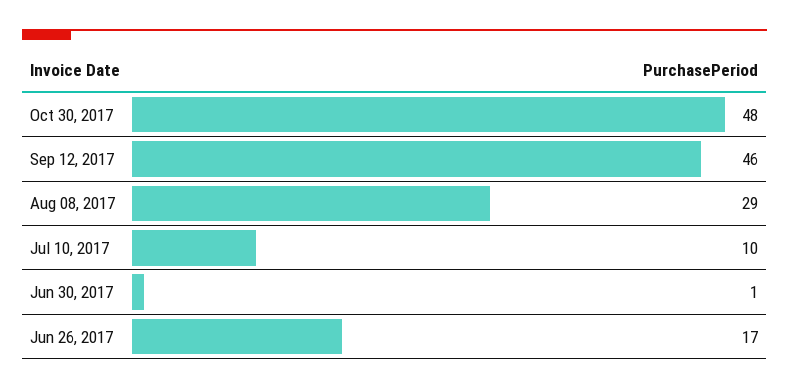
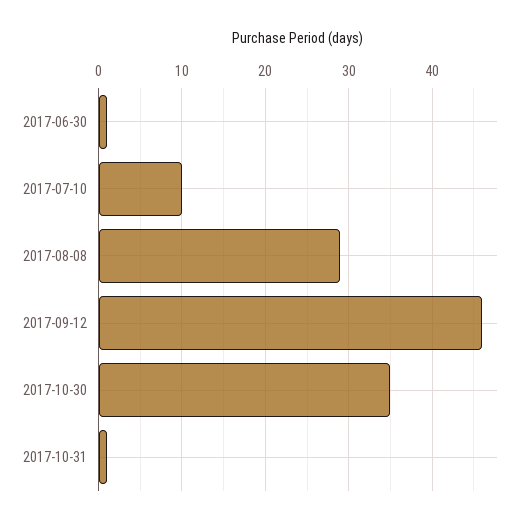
Oct 30, 2017: 48 -> 35
Jun 26, 2017: 17 -> none
2017-10-31: none -> 1

